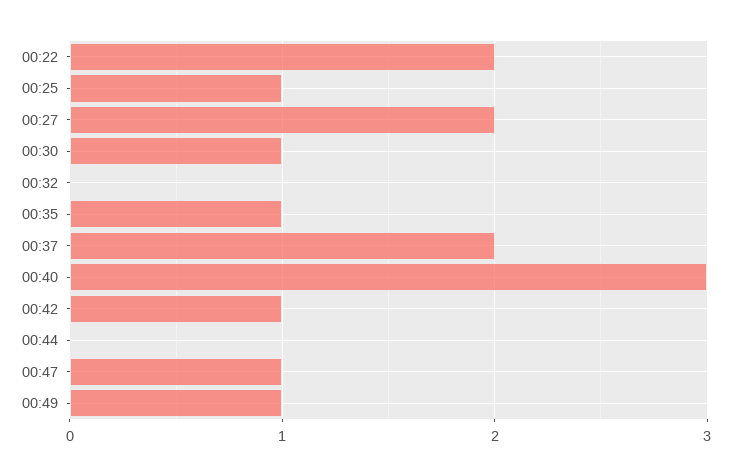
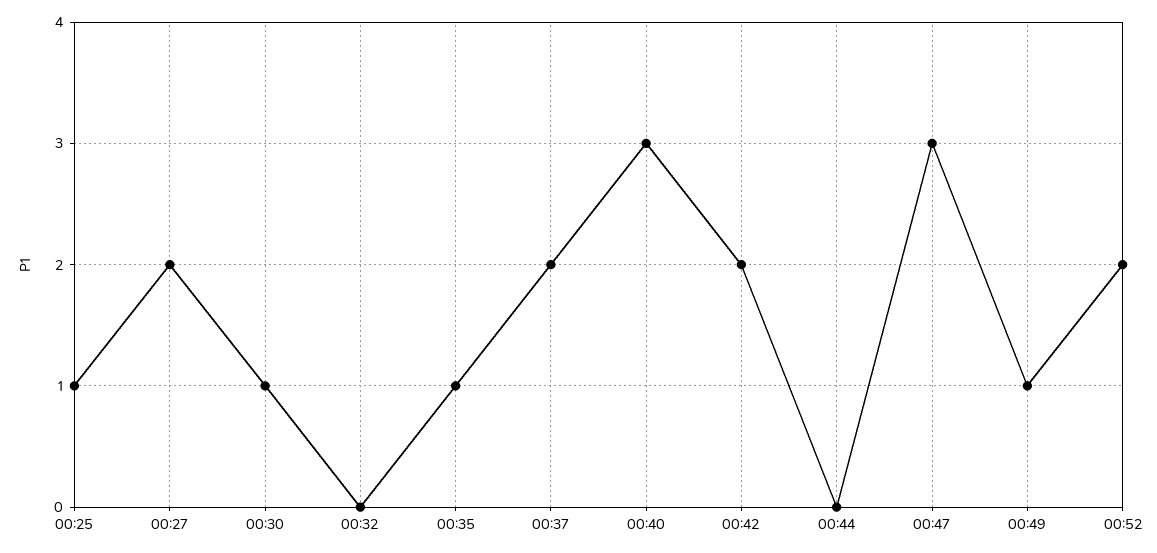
00:22: 2 -> none
00:42: 1 -> 2
00:47: 1 -> 3
00:52: none -> 2

